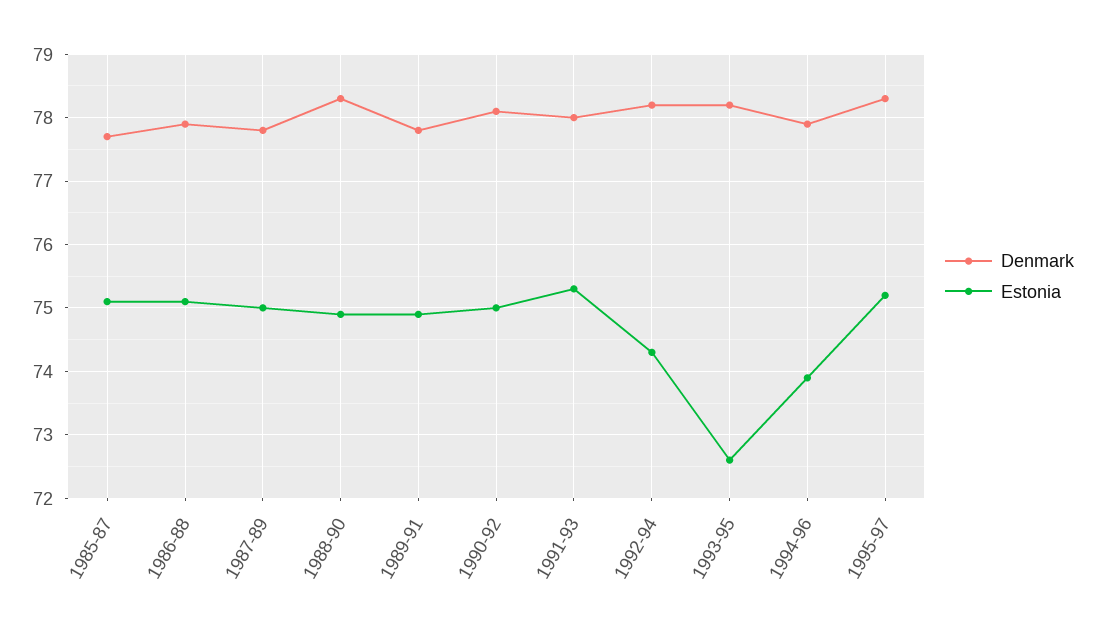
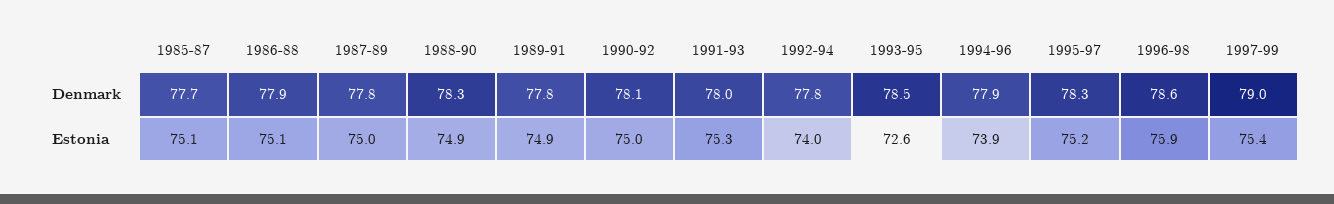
Denmark, 1992-94: 78.2 -> 77.8
Estonia, 1992-94: 74.3 -> 74
Denmark, 1993-95: 78.2 -> 78.5
Denmark, 1996-98: none -> 78.6
Denmark, 1997-99: none -> 79
Estonia, 1996-98: none -> 75.9
Estonia, 1997-99: none -> 75.4

